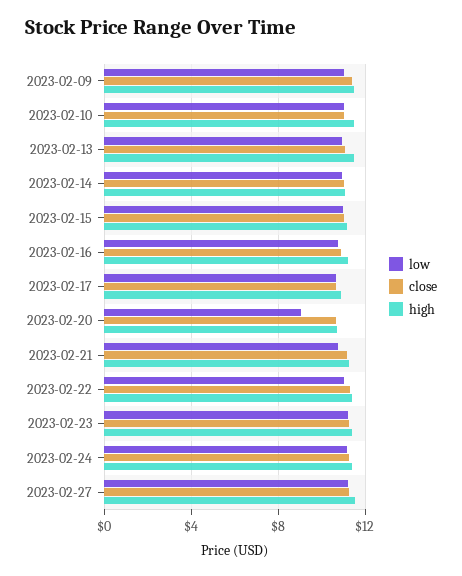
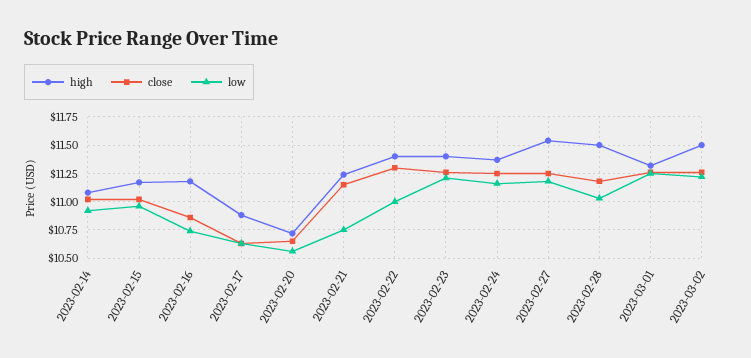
low, 2023-02-09: 11 -> none
close, 2023-02-09: 11.5 -> none
high, 2023-02-09: 11.5 -> none
low, 2023-02-10: 11 -> none
close, 2023-02-10: 11 -> none
high, 2023-02-10: 11.5 -> none
low, 2023-02-13: 11 -> none
close, 2023-02-13: 11 -> none
high, 2023-02-13: 11.5 -> none
low, 2023-02-20: 9 -> 10.5
high, 2023-02-28: none -> 11.5
close, 2023-02-28: none -> 11.25
low, 2023-02-28: none -> 11
high, 2023-03-01: none -> 11.25
close, 2023-03-01: none -> 11.25
low, 2023-03-01: none -> 11.25
high, 2023-03-02: none -> 11.5
close, 2023-03-02: none -> 11.25
low, 2023-03-02: none -> 11.25

